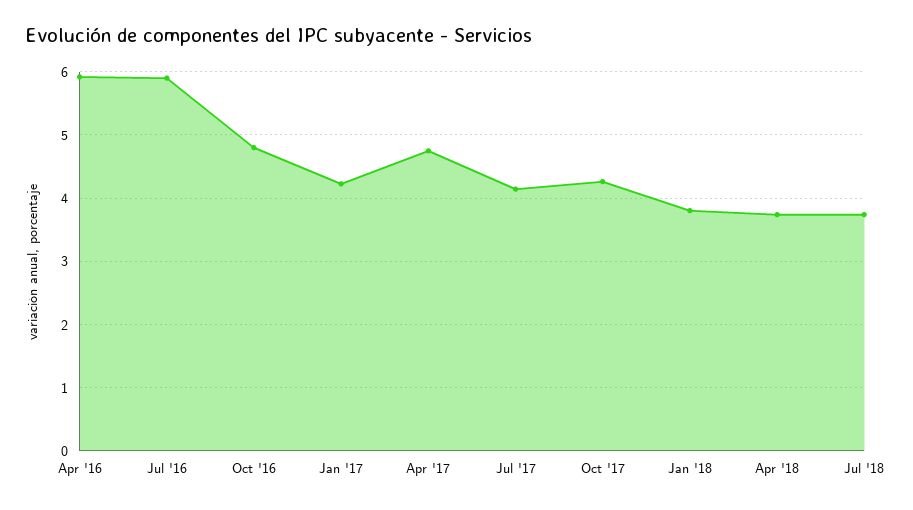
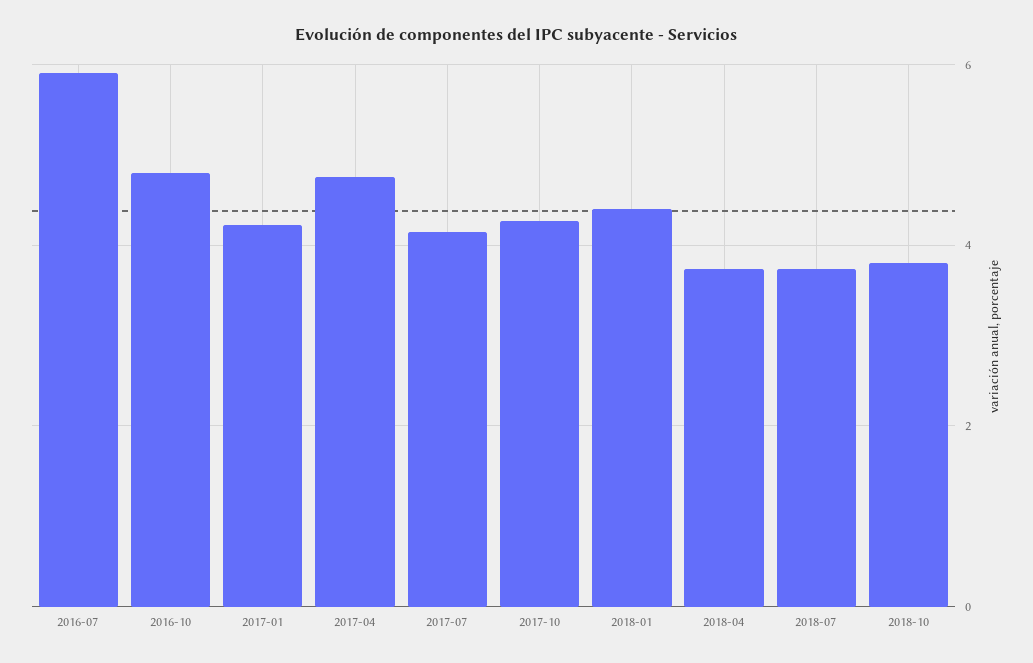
Apr '16: 5.9 -> none
Jan '18: 3.8 -> 4.4
2018-10: none -> 3.8

